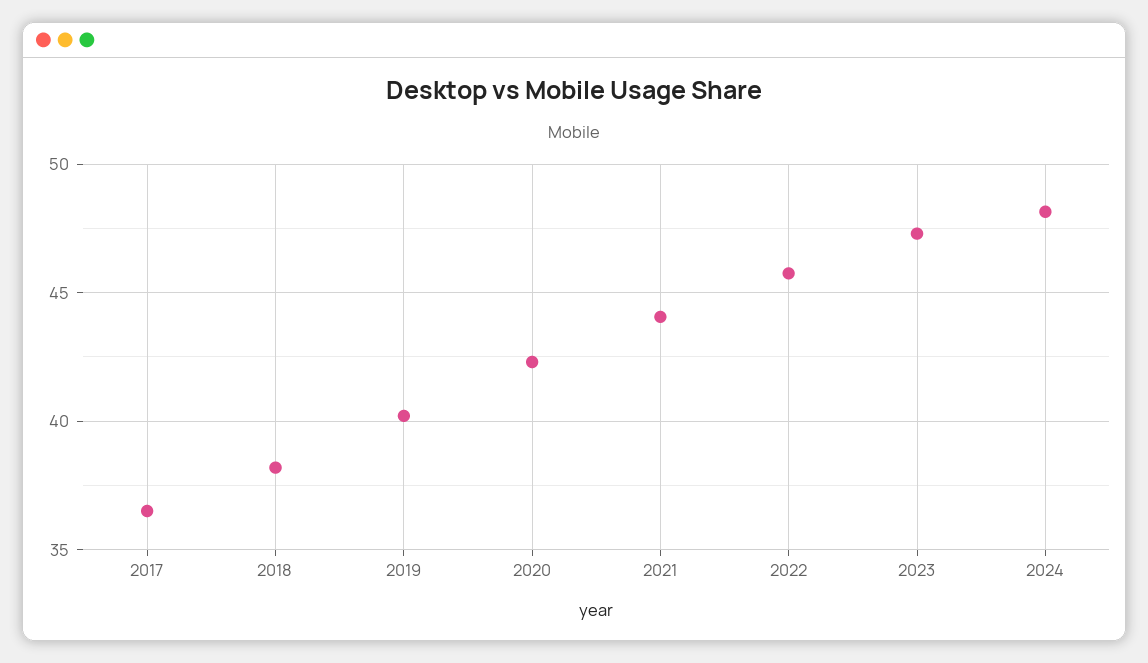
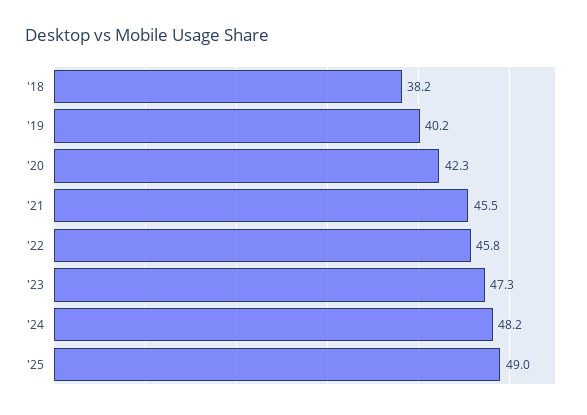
2017: 36.5 -> none
2021: 44 -> 45.5
'25: none -> 49

